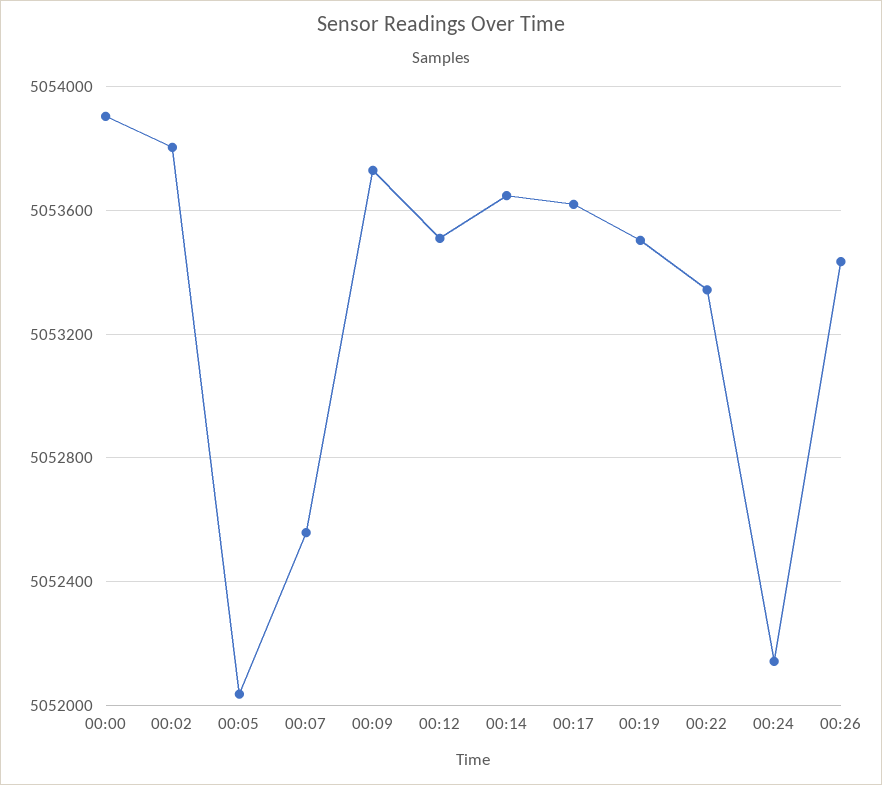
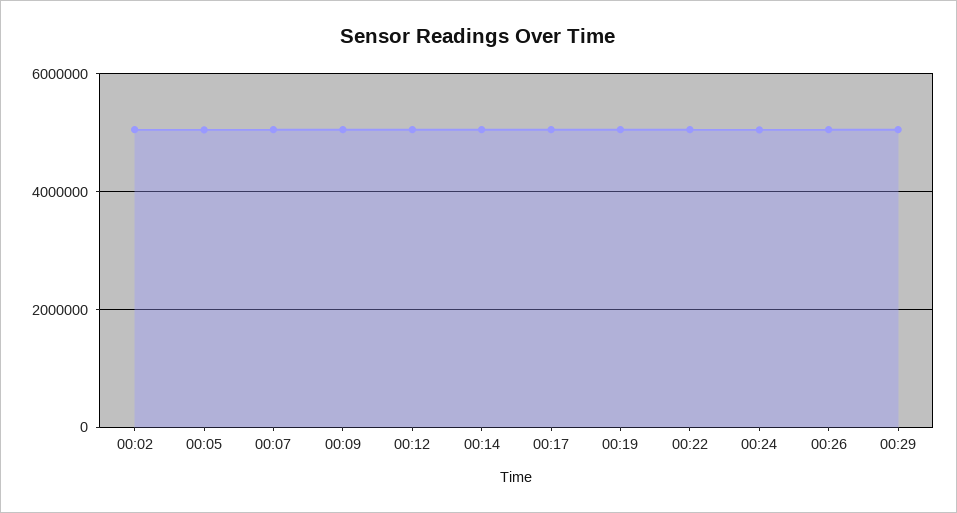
00:00: 5053900 -> none
00:29: none -> 5000000

